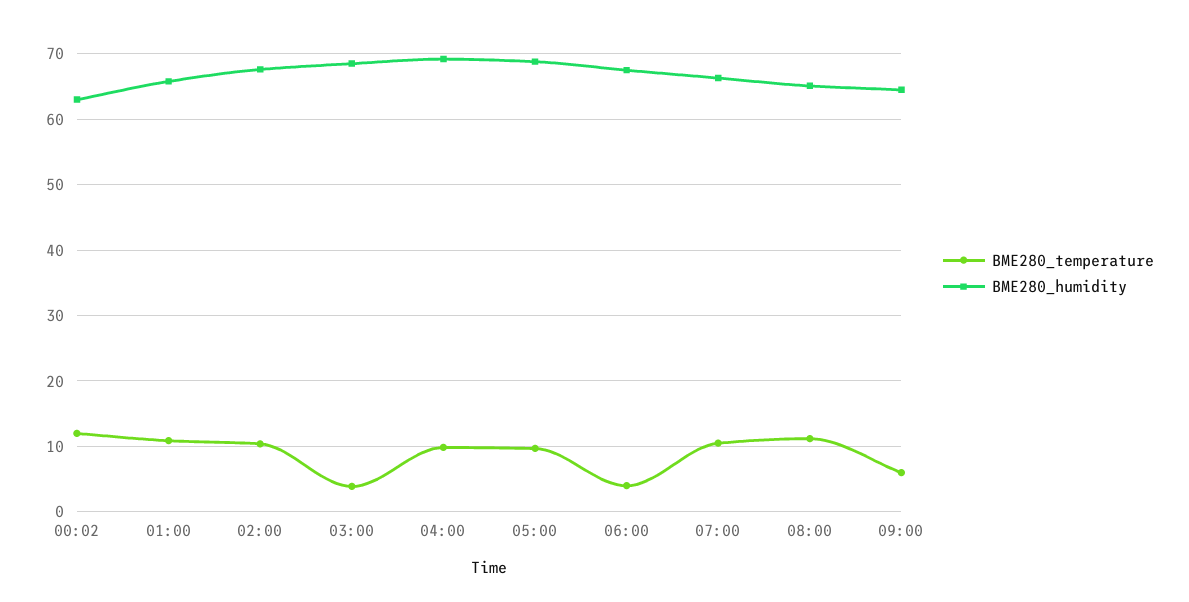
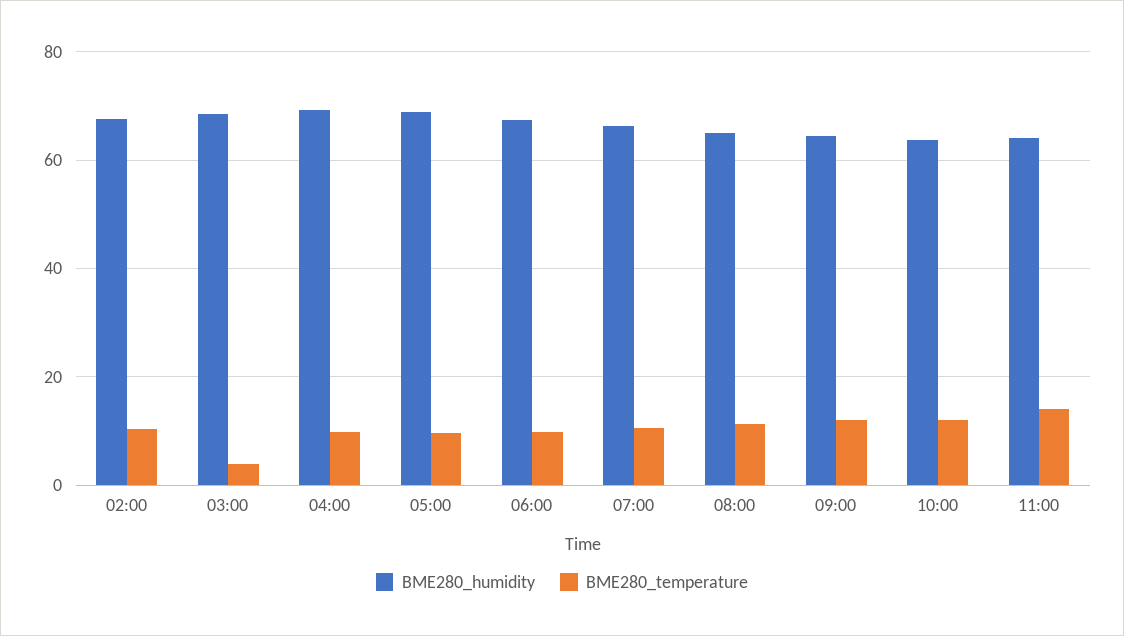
BME280_temperature, 00:02: 12 -> none
BME280_humidity, 00:02: 63 -> none
BME280_temperature, 01:00: 11 -> none
BME280_humidity, 01:00: 66 -> none
BME280_temperature, 06:00: 4 -> 10
BME280_temperature, 09:00: 6 -> 12
BME280_humidity, 10:00: none -> 64
BME280_temperature, 10:00: none -> 12
BME280_humidity, 11:00: none -> 64
BME280_temperature, 11:00: none -> 14

